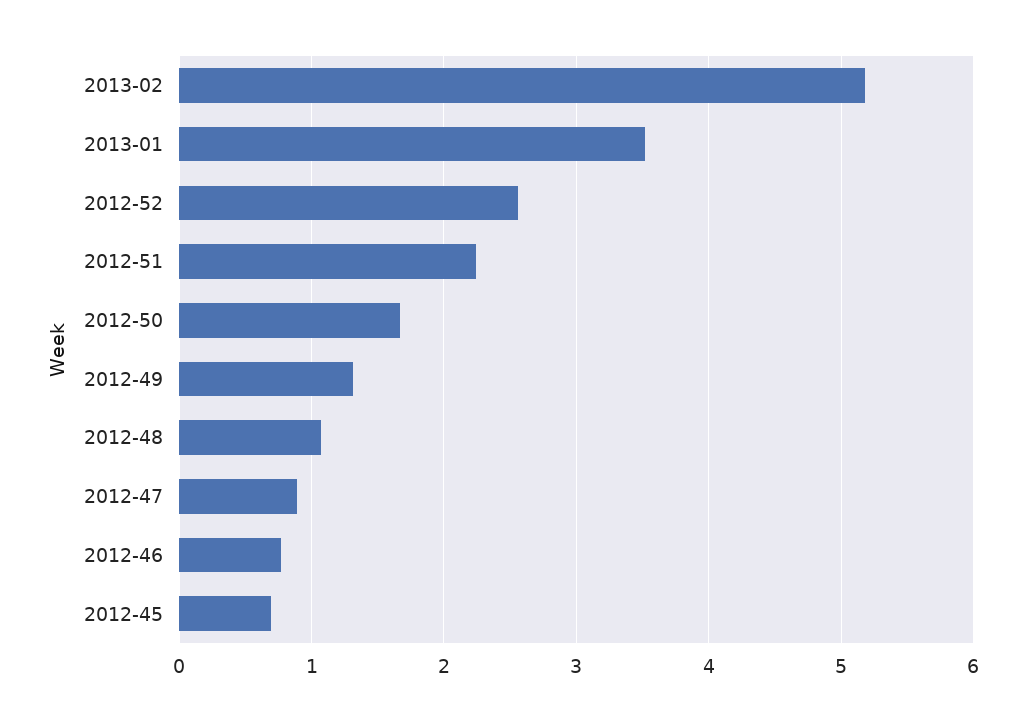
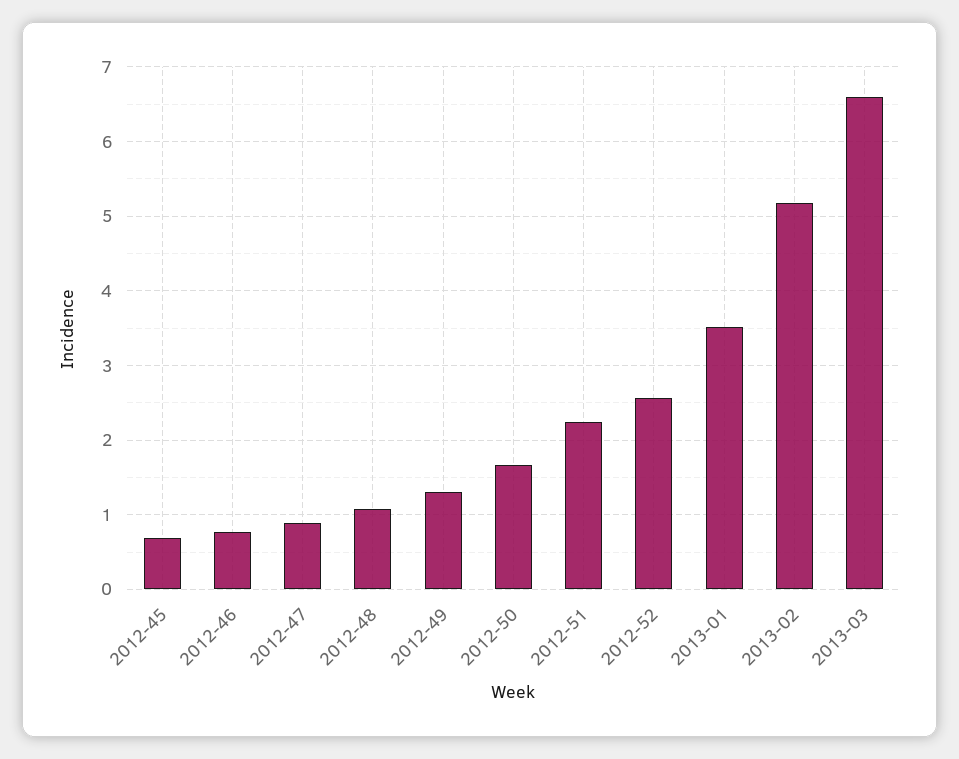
2013-03: none -> 6.6

